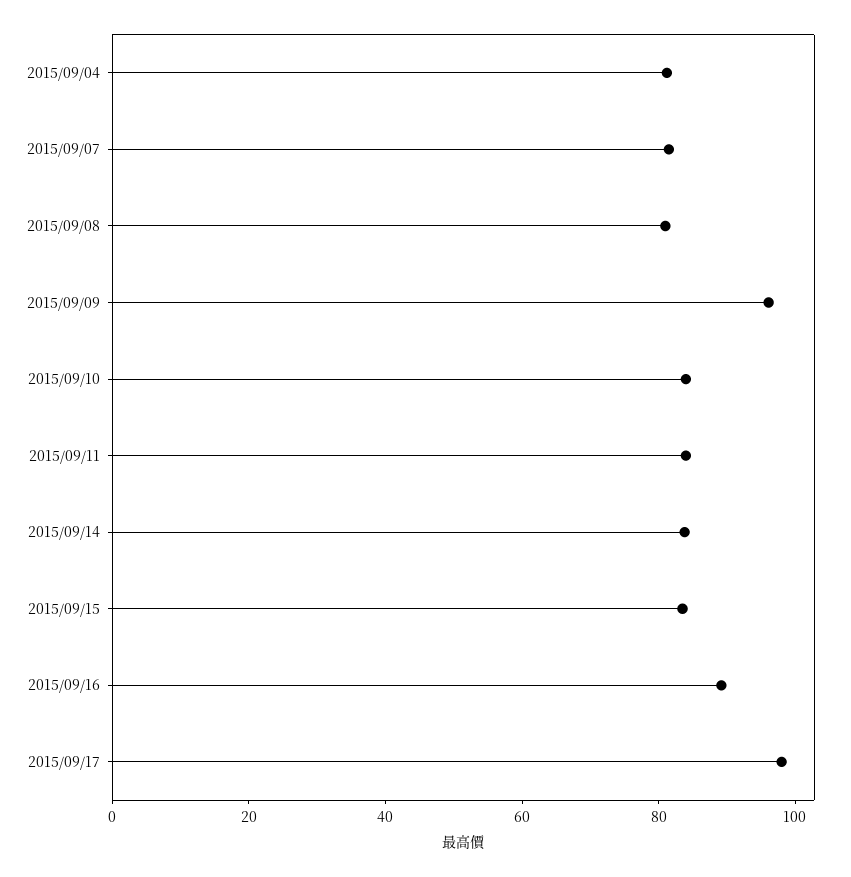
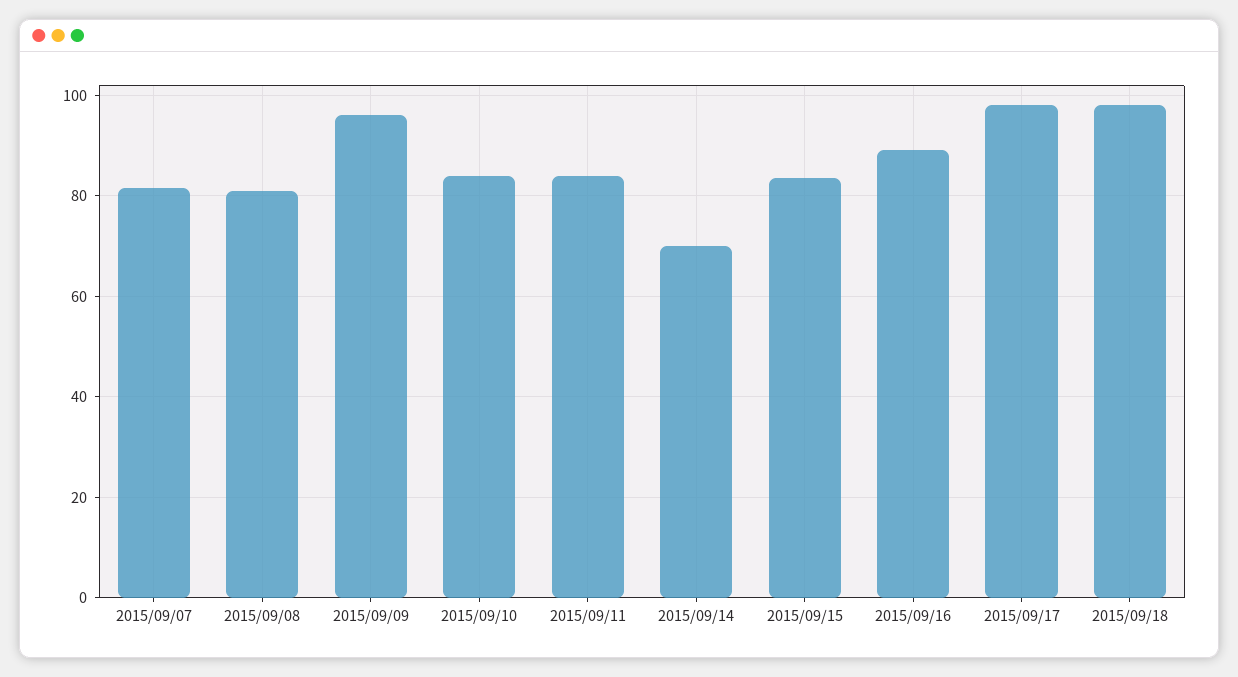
2015/09/04: 80 -> none
2015/09/14: 85 -> 70
2015/09/18: none -> 98

